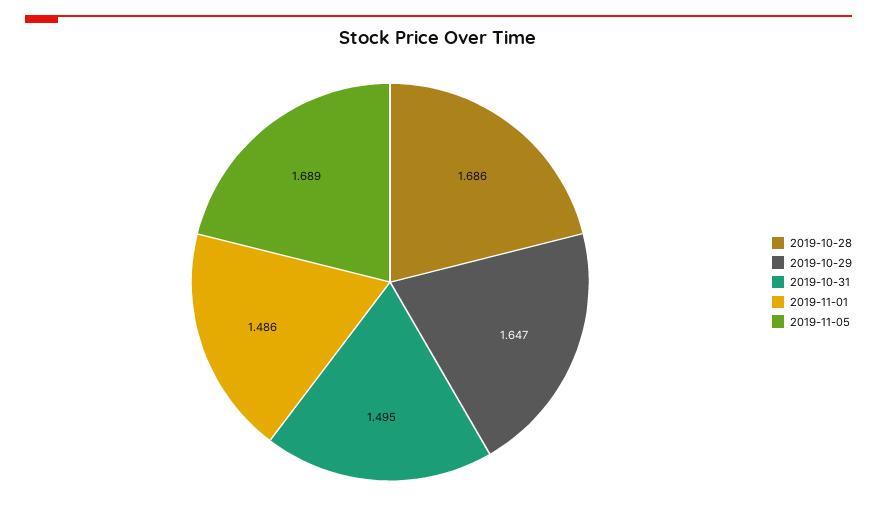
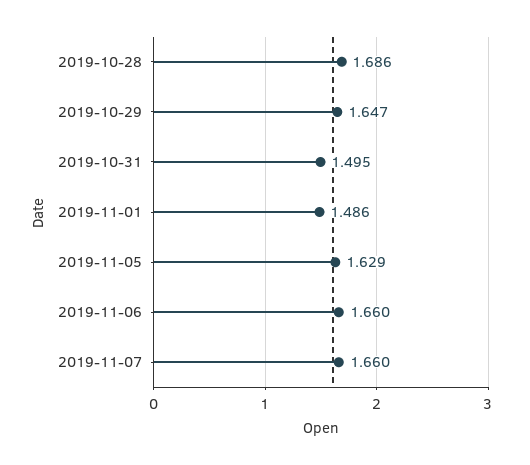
2019-11-05: 1.689 -> 1.629
2019-11-06: none -> 1.66
2019-11-07: none -> 1.66

